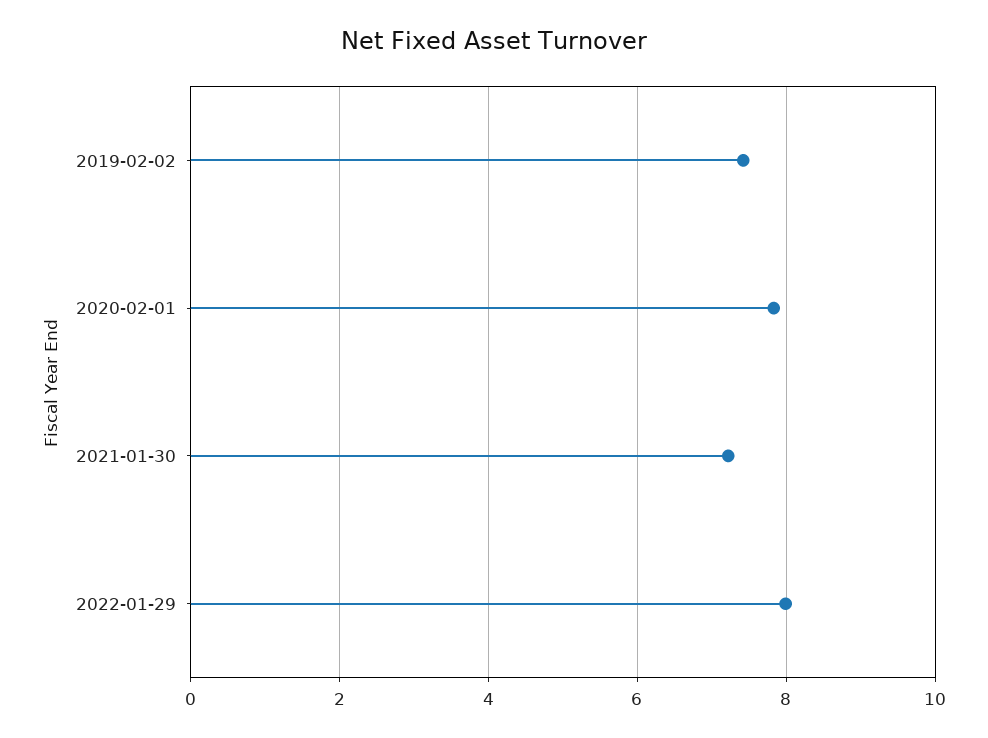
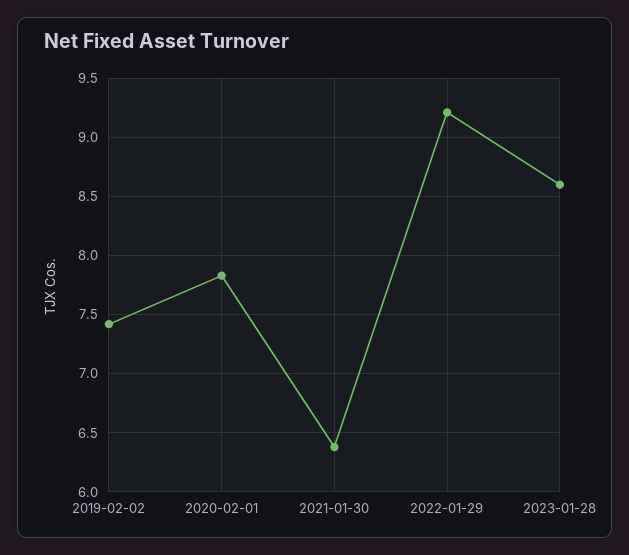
2021-01-30: 7.2 -> 6.4
2022-01-29: 8 -> 9.2
2023-01-28: none -> 8.6

